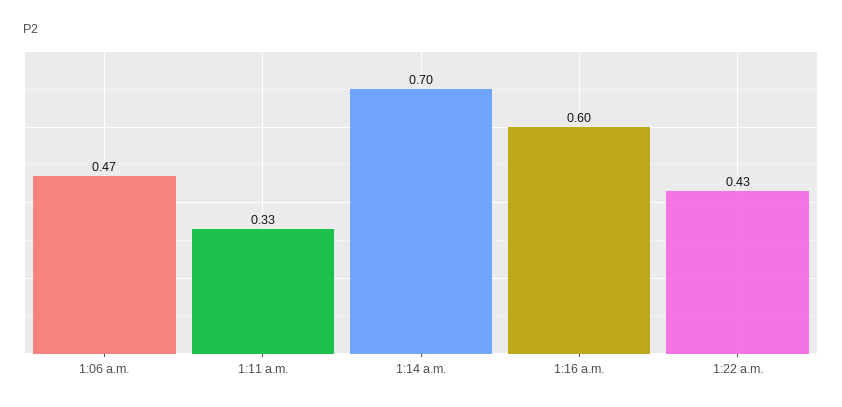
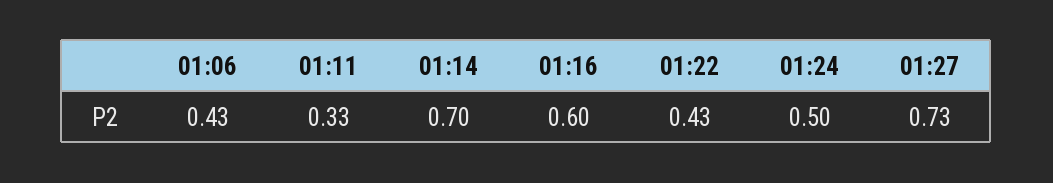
1:06 a.m.: 0.47 -> 0.43
01:24: none -> 0.5
01:27: none -> 0.73

